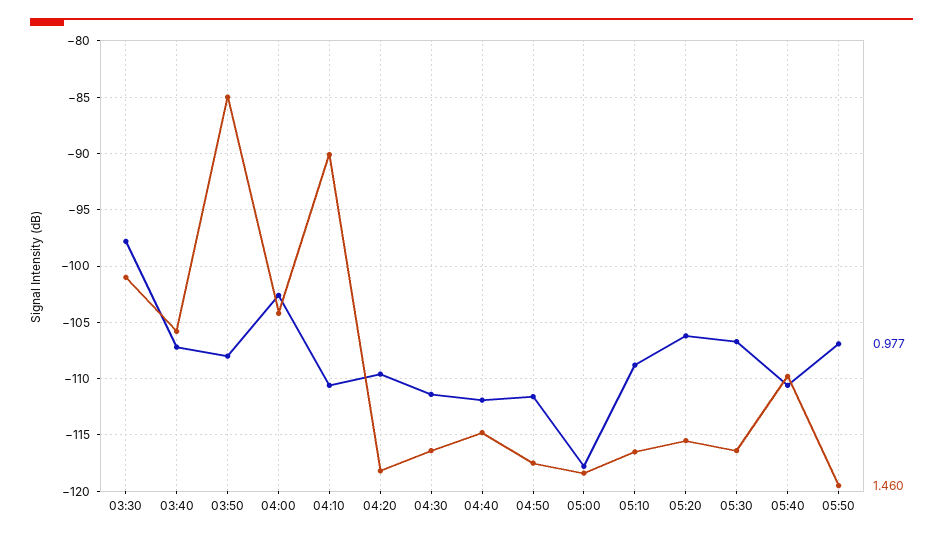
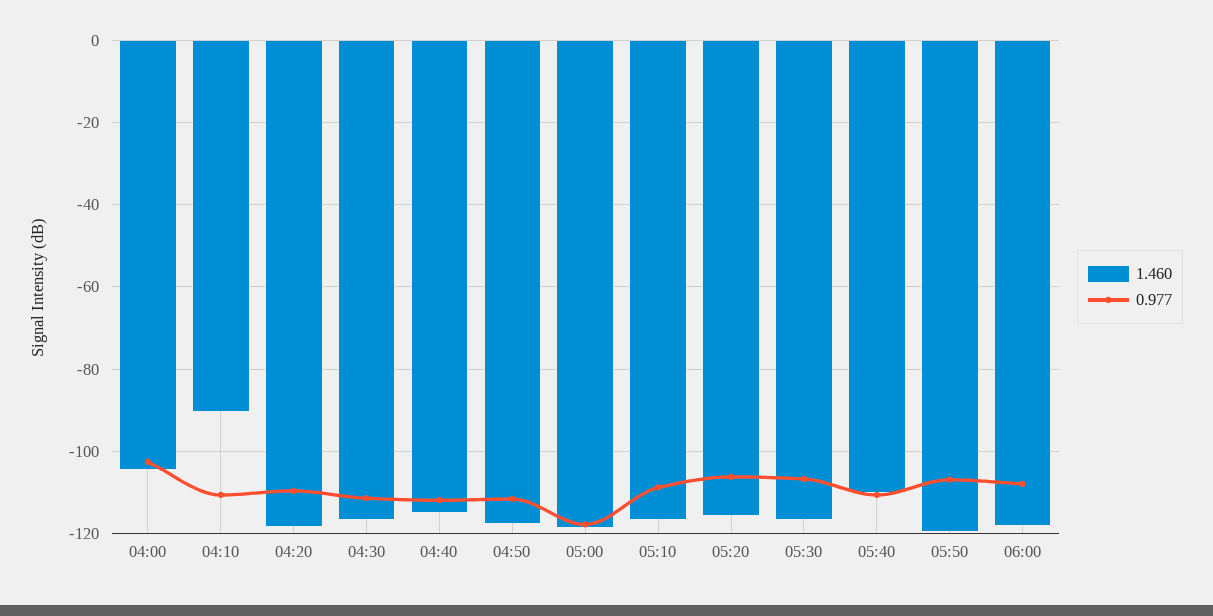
0.977, 03:30: -98 -> none
1.460, 03:30: -101 -> none
0.977, 03:40: -107 -> none
1.460, 03:40: -106 -> none
0.977, 03:50: -108 -> none
1.460, 03:50: -85 -> none
1.460, 06:00: none -> -118
0.977, 06:00: none -> -108

